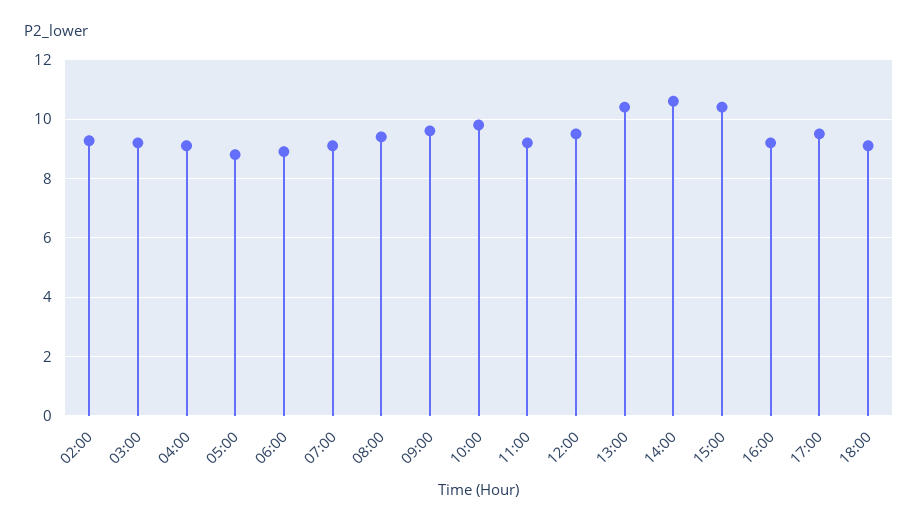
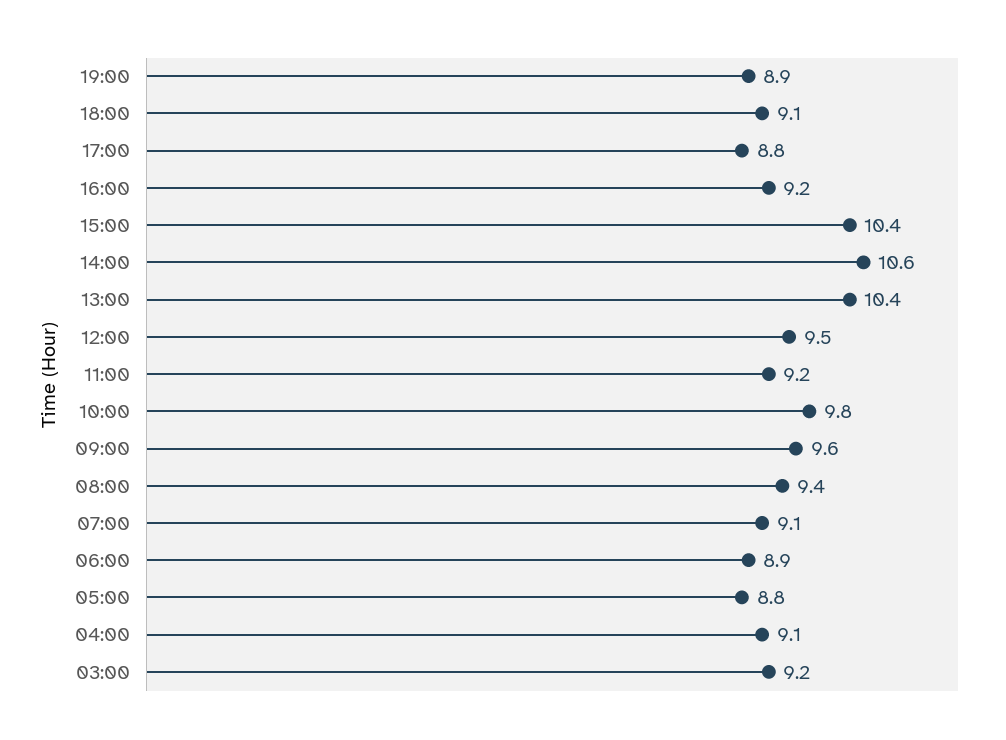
02:00: 9.25 -> none
17:00: 9.5 -> 8.8
19:00: none -> 8.9

